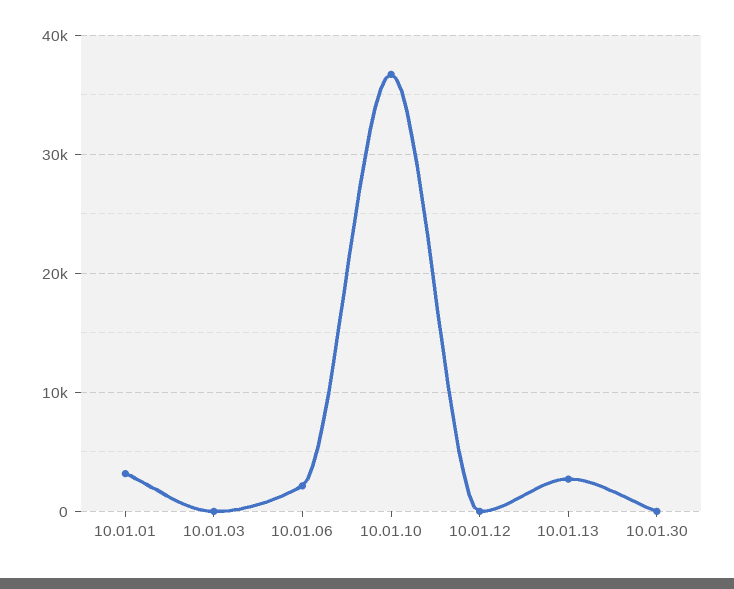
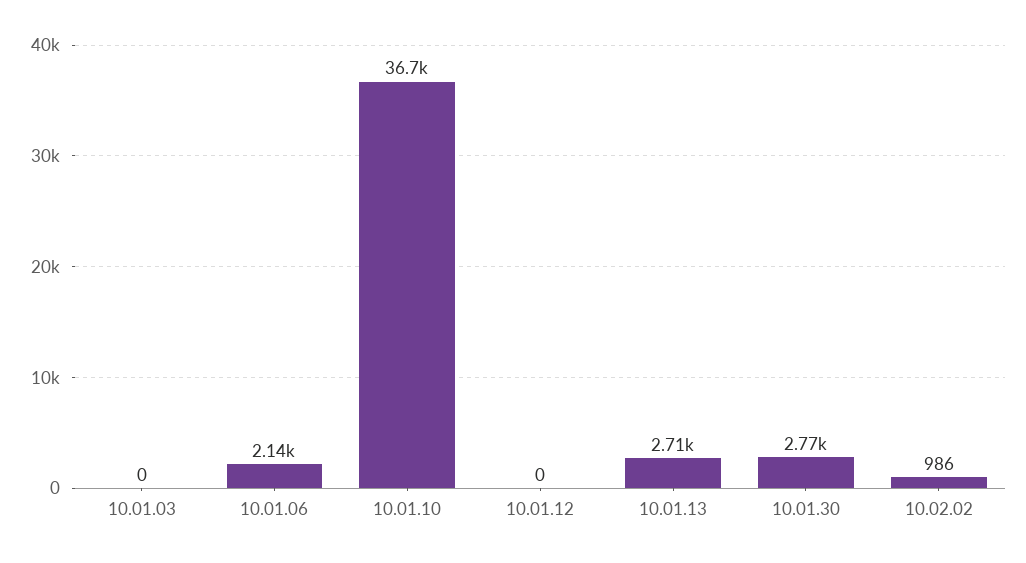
10.01.01: 3000 -> none
10.01.30: 0 -> 2770
10.02.02: none -> 986

